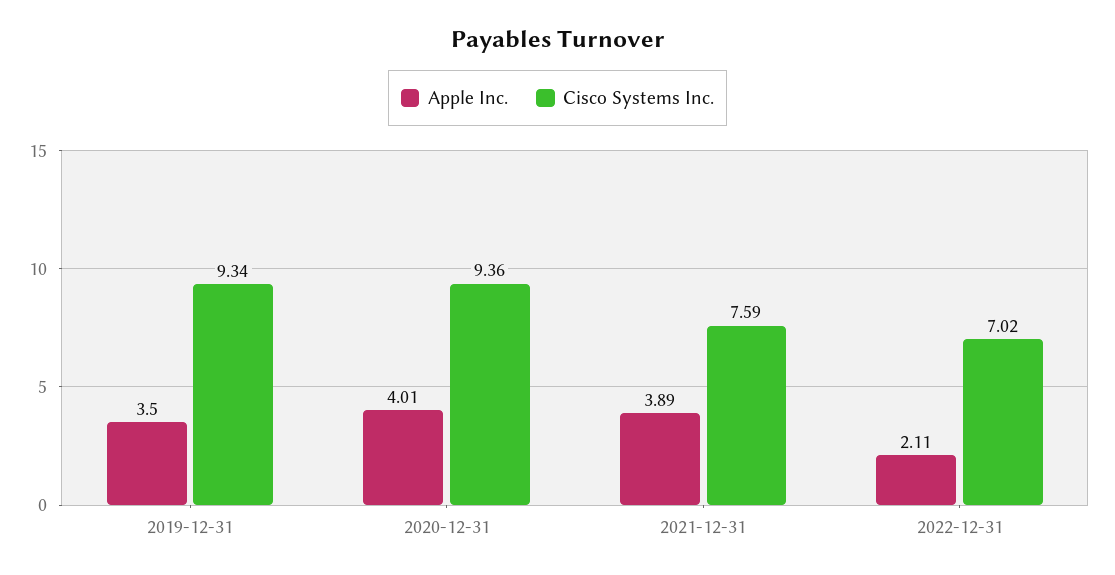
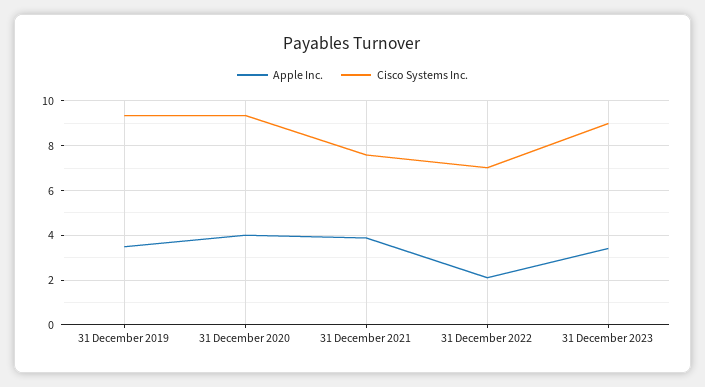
Apple Inc., 31 December 2023: none -> 3.5
Cisco Systems Inc., 31 December 2023: none -> 9

